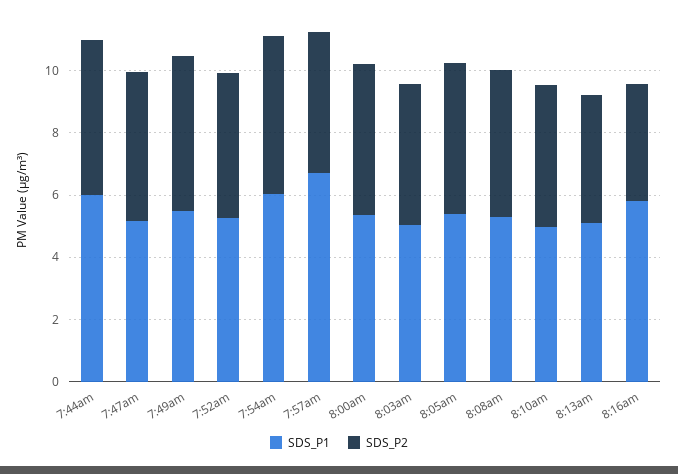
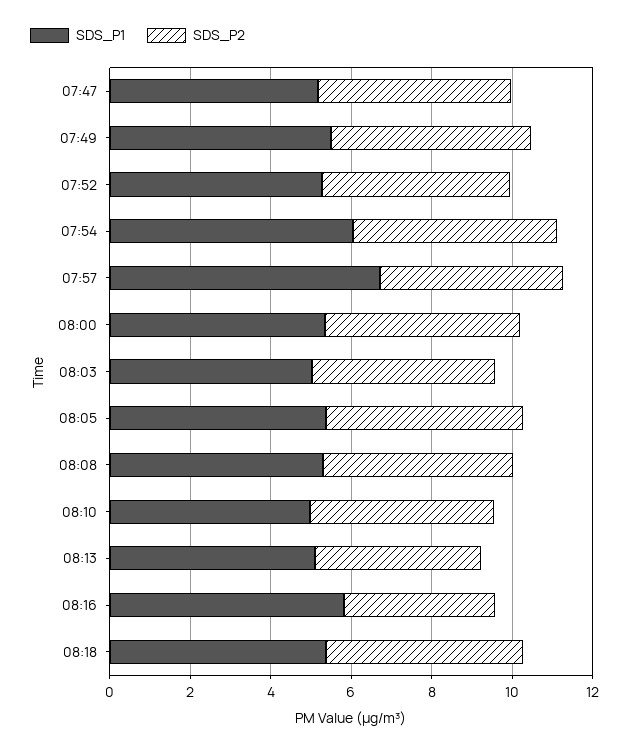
SDS_P1, 7:44am: 6 -> none
SDS_P2, 7:44am: 5 -> none
SDS_P1, 08:18: none -> 5.5
SDS_P2, 08:18: none -> 5

